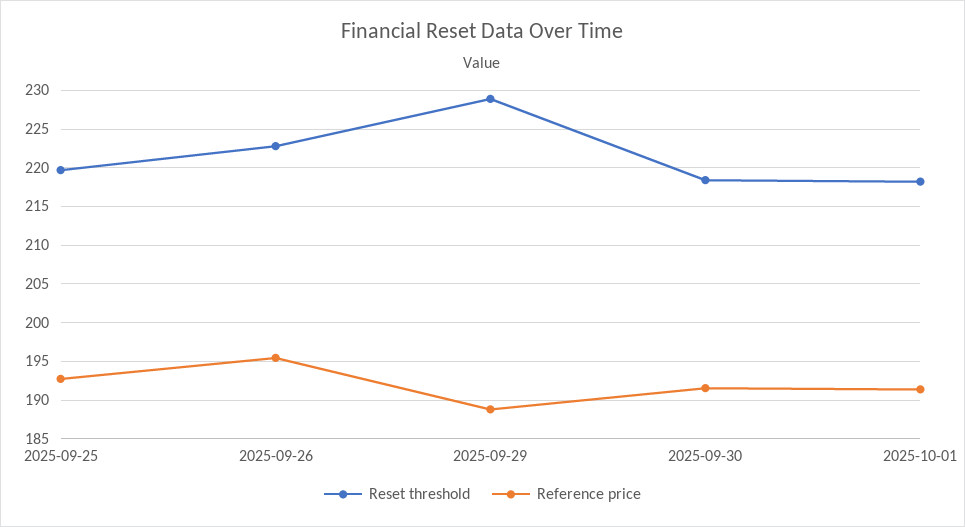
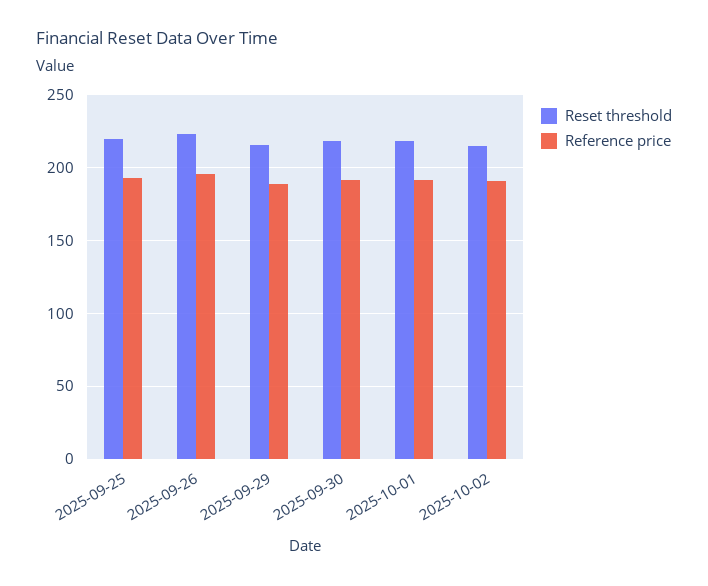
Reset threshold, 2025-09-29: 229 -> 215
Reset threshold, 2025-10-02: none -> 215
Reference price, 2025-10-02: none -> 190

